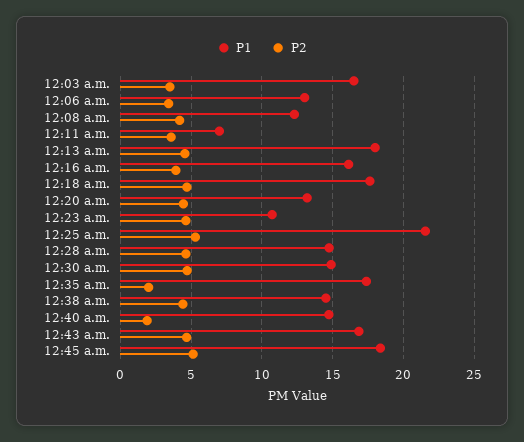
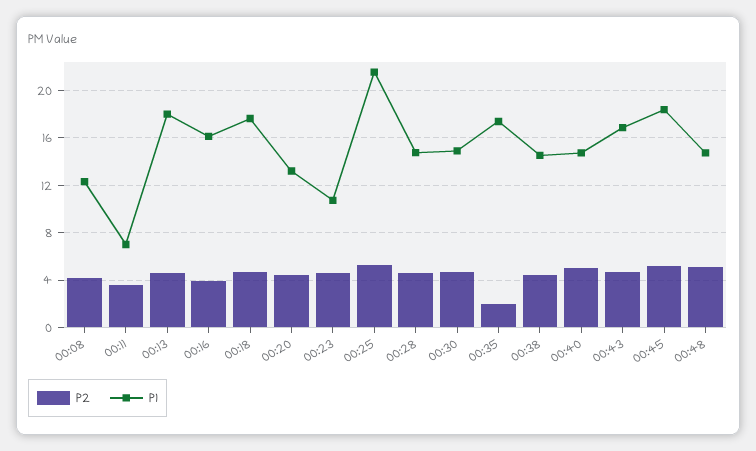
P1, 12:03 a.m.: 16.5 -> none
P2, 12:03 a.m.: 3.5 -> none
P1, 12:06 a.m.: 13 -> none
P2, 12:06 a.m.: 3.5 -> none
P2, 12:40 a.m.: 2 -> 5
P2, 00:48: none -> 5
P1, 00:48: none -> 15

